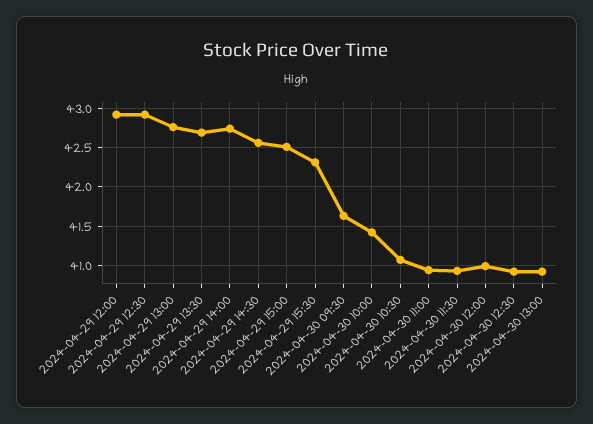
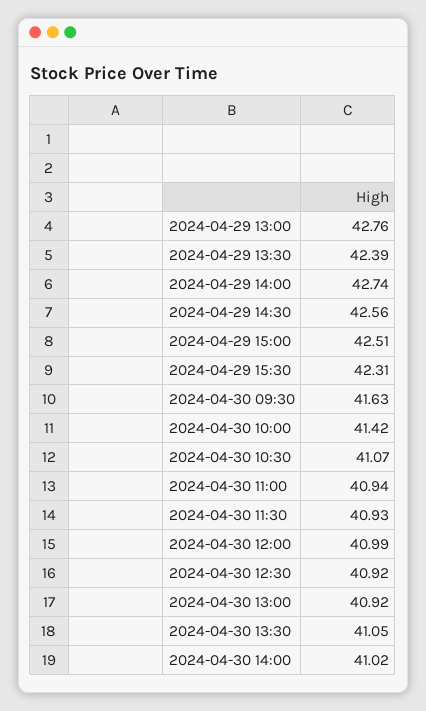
2024-04-29 12:00: 42.9 -> none
2024-04-29 12:30: 42.9 -> none
2024-04-29 13:30: 42.7 -> 42.39
2024-04-30 13:30: none -> 41.05
2024-04-30 14:00: none -> 41.02

